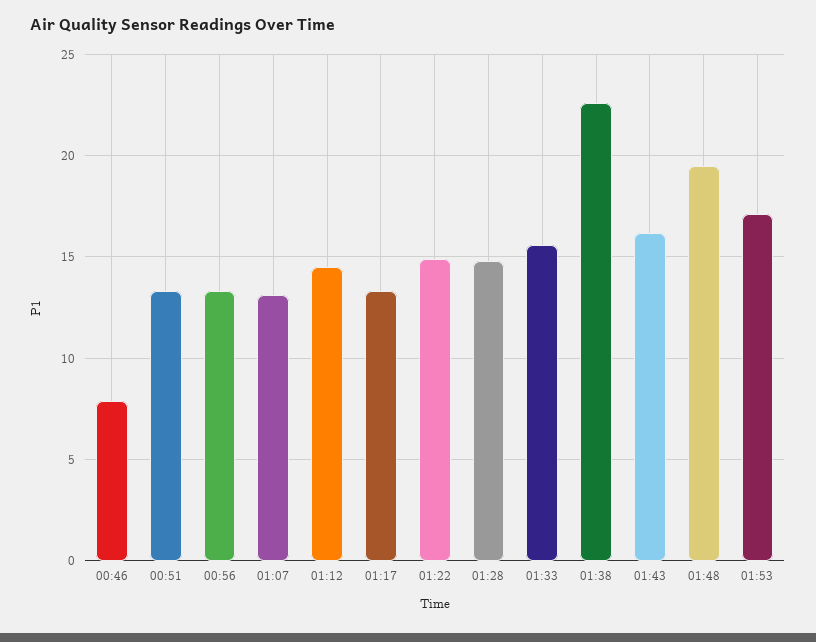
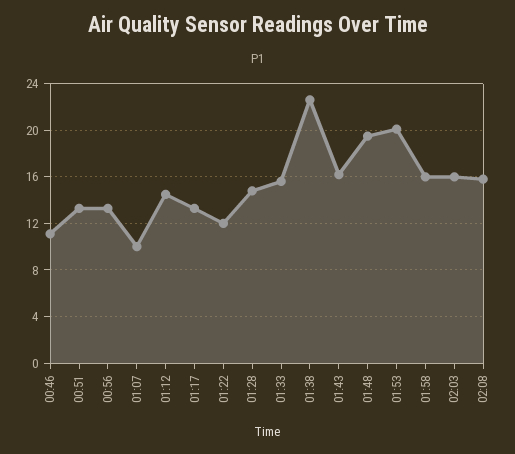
00:46: 8 -> 11
01:07: 13 -> 10
01:22: 15 -> 12
01:53: 17 -> 20
01:58: none -> 16
02:03: none -> 16
02:08: none -> 16

